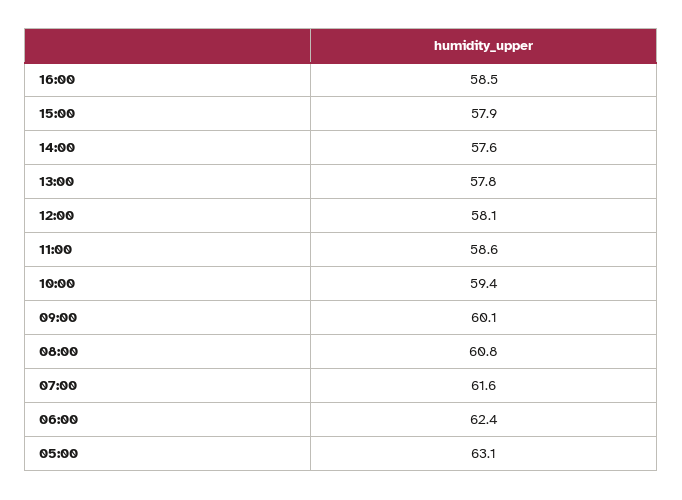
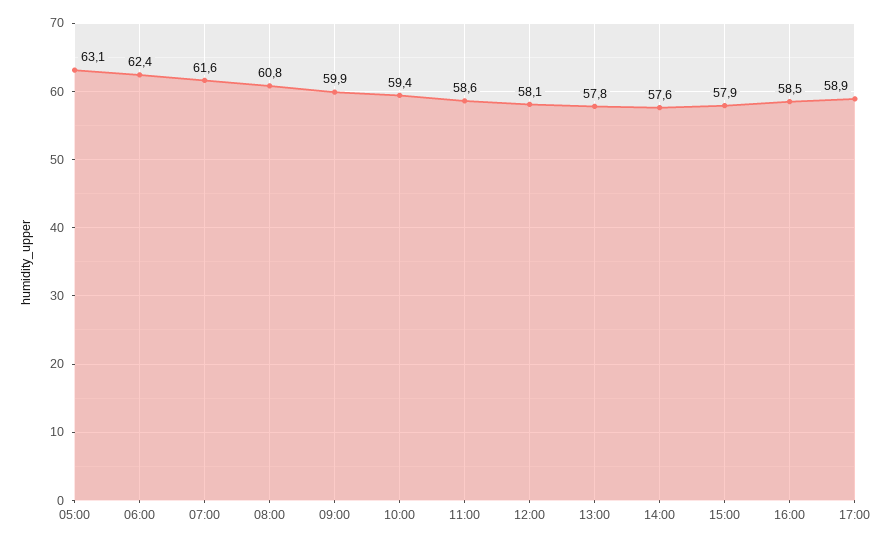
09:00: 60.1 -> 59.9
17:00: none -> 58.9

